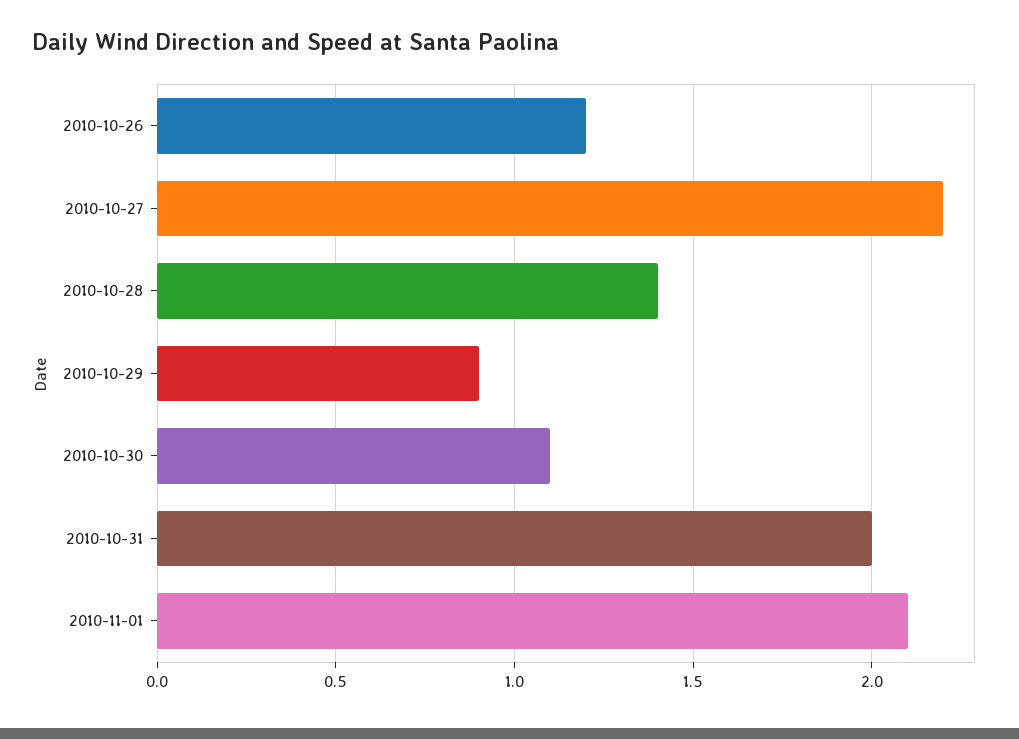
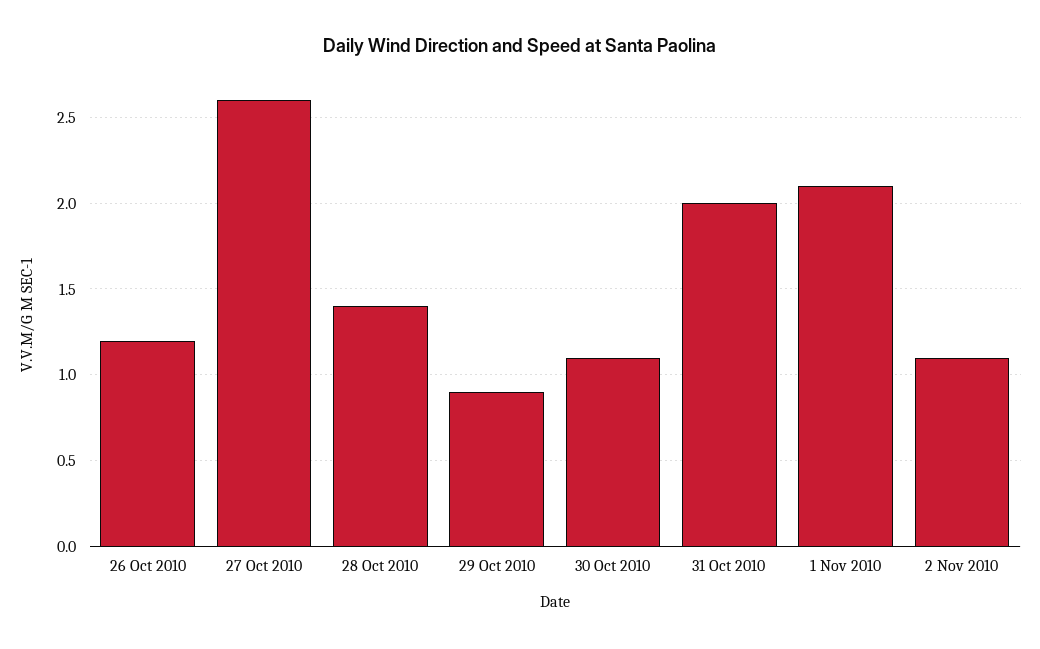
2010-10-27: 2.2 -> 2.6
2 Nov 2010: none -> 1.1

